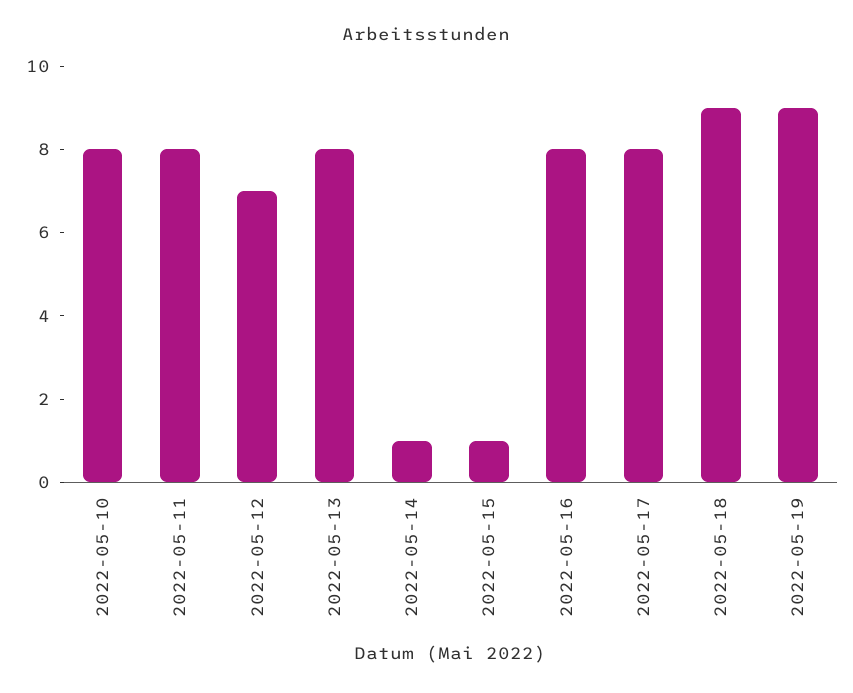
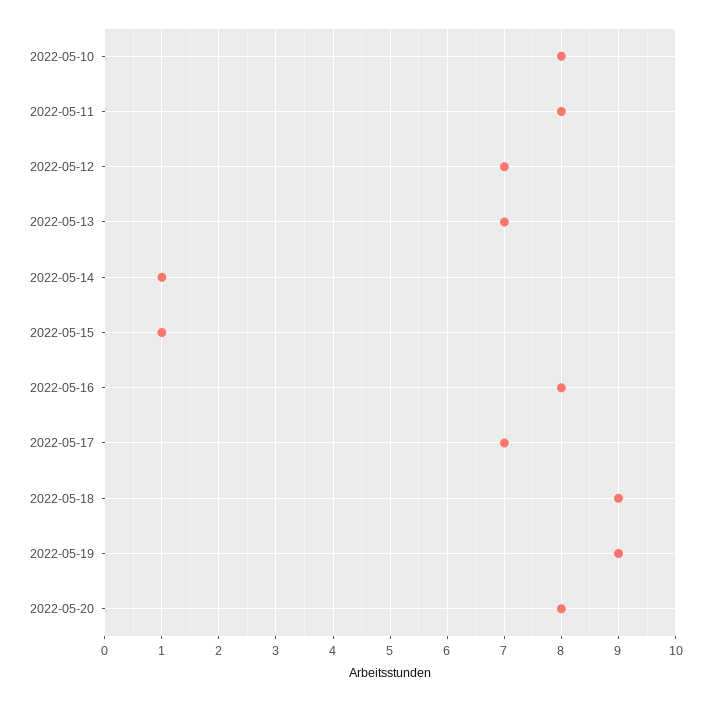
2022-05-13: 8 -> 7
2022-05-17: 8 -> 7
2022-05-20: none -> 8

